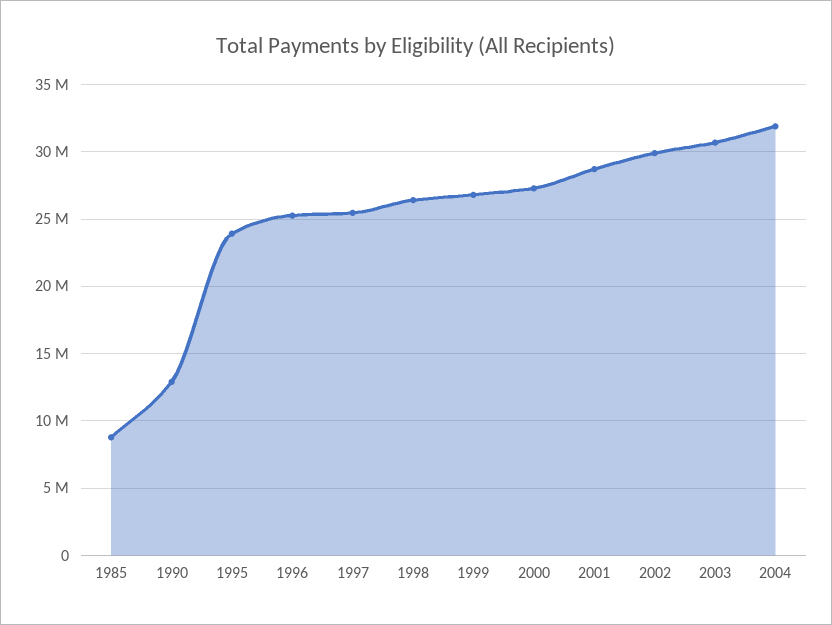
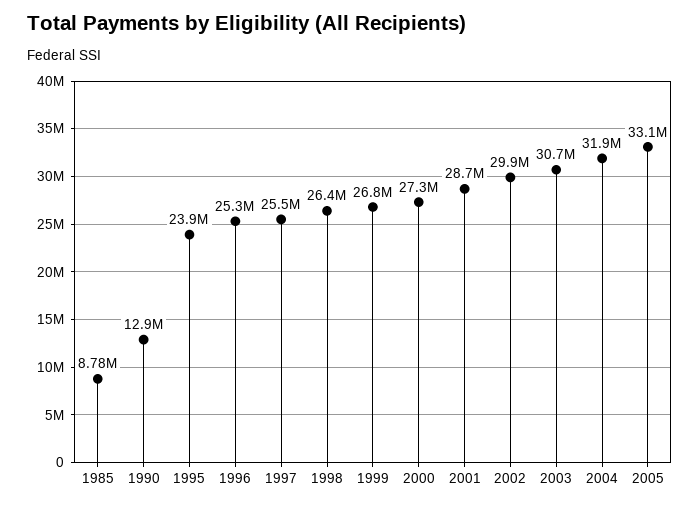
2005: none -> 33100000

